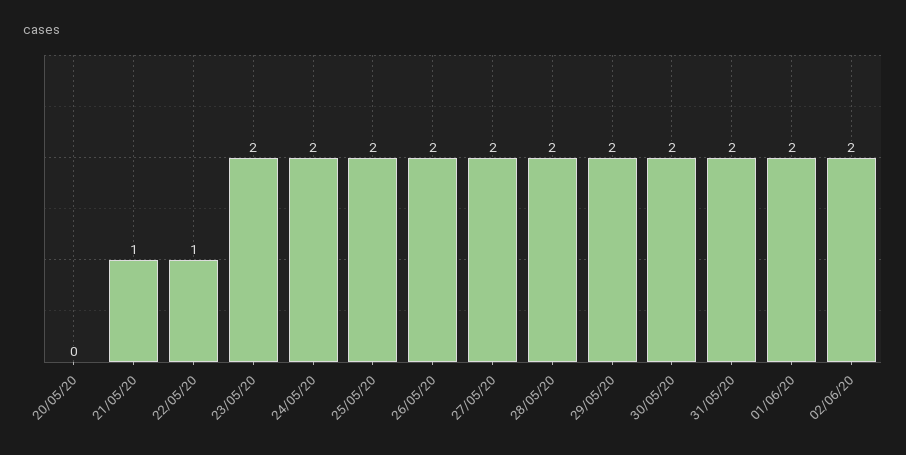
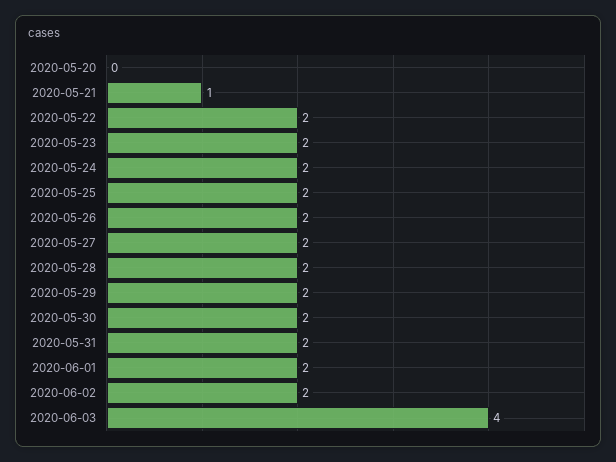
22/05/20: 1 -> 2
2020-06-03: none -> 4

